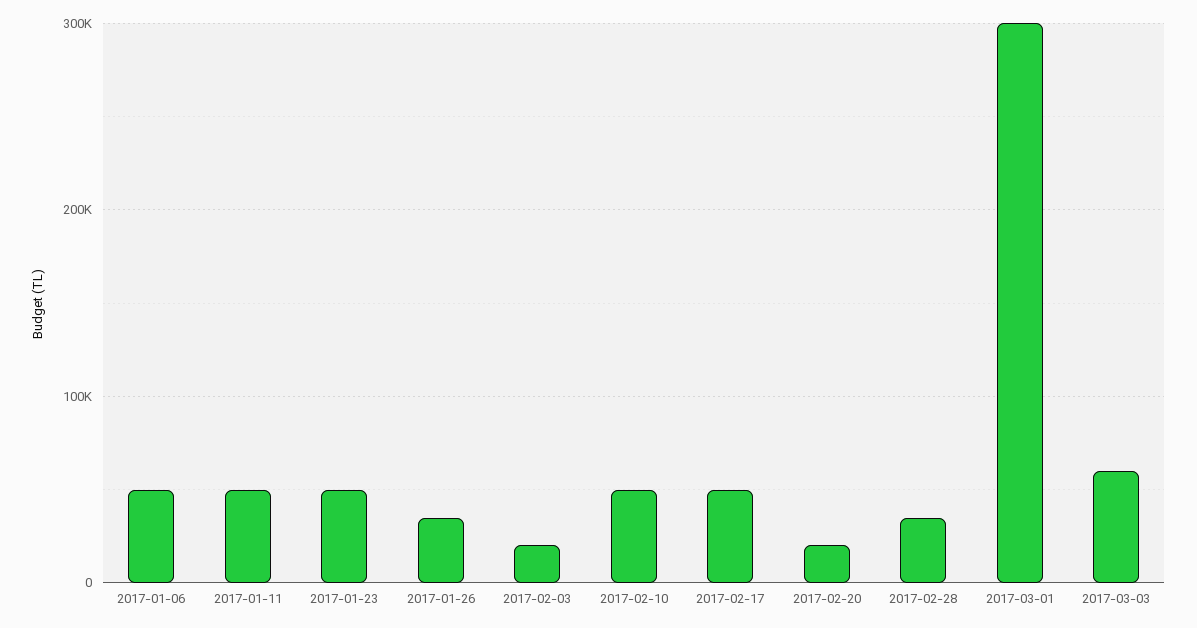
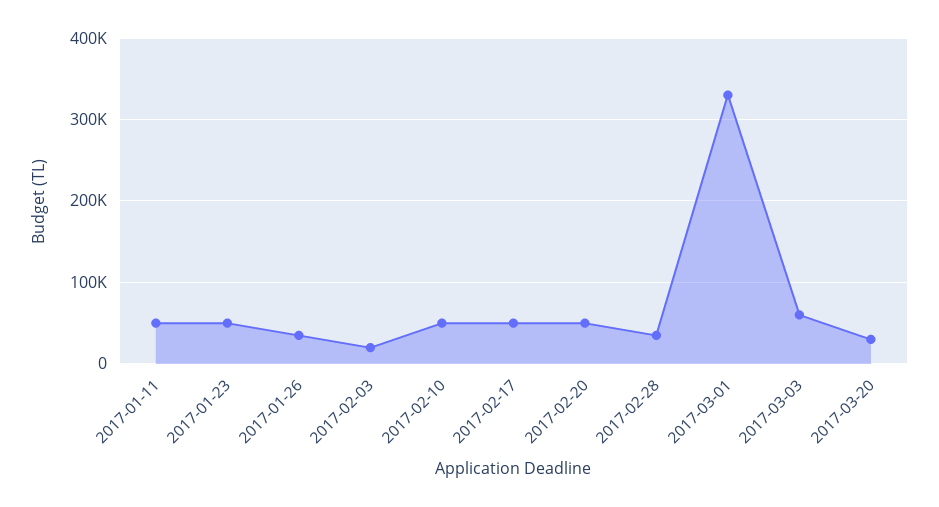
2017-01-06: 50000 -> none
2017-02-20: 20000 -> 50000
2017-03-01: 300000 -> 330000
2017-03-20: none -> 30000

